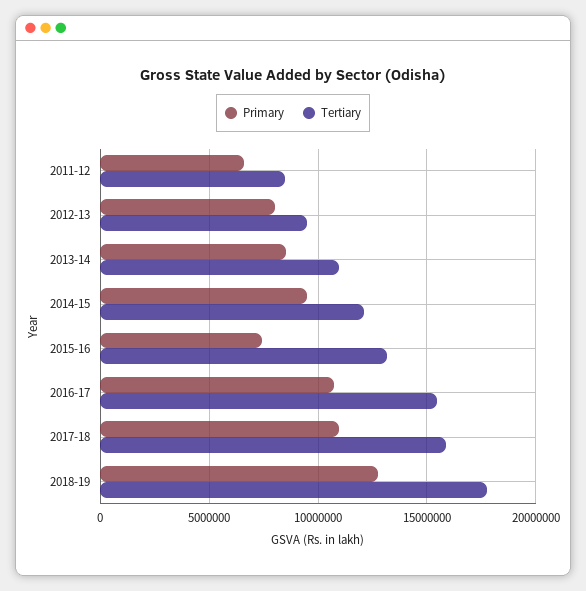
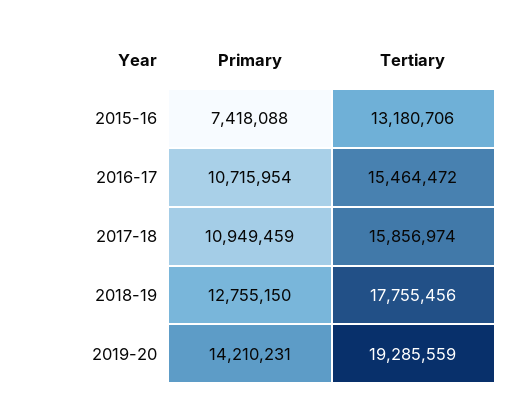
Primary, 2011-12: 6500000 -> none
Tertiary, 2011-12: 8500000 -> none
Primary, 2012-13: 8000000 -> none
Tertiary, 2012-13: 9500000 -> none
Primary, 2013-14: 8500000 -> none
Tertiary, 2013-14: 11000000 -> none
Primary, 2014-15: 9500000 -> none
Tertiary, 2014-15: 12000000 -> none
Primary, 2019-20: none -> 14210231
Tertiary, 2019-20: none -> 19285559

